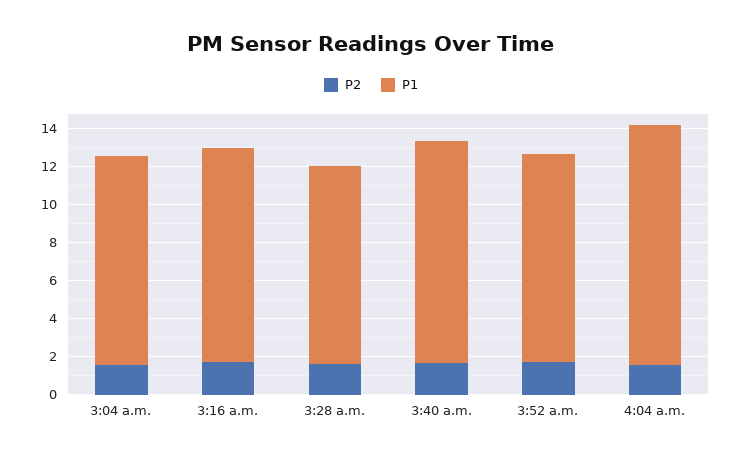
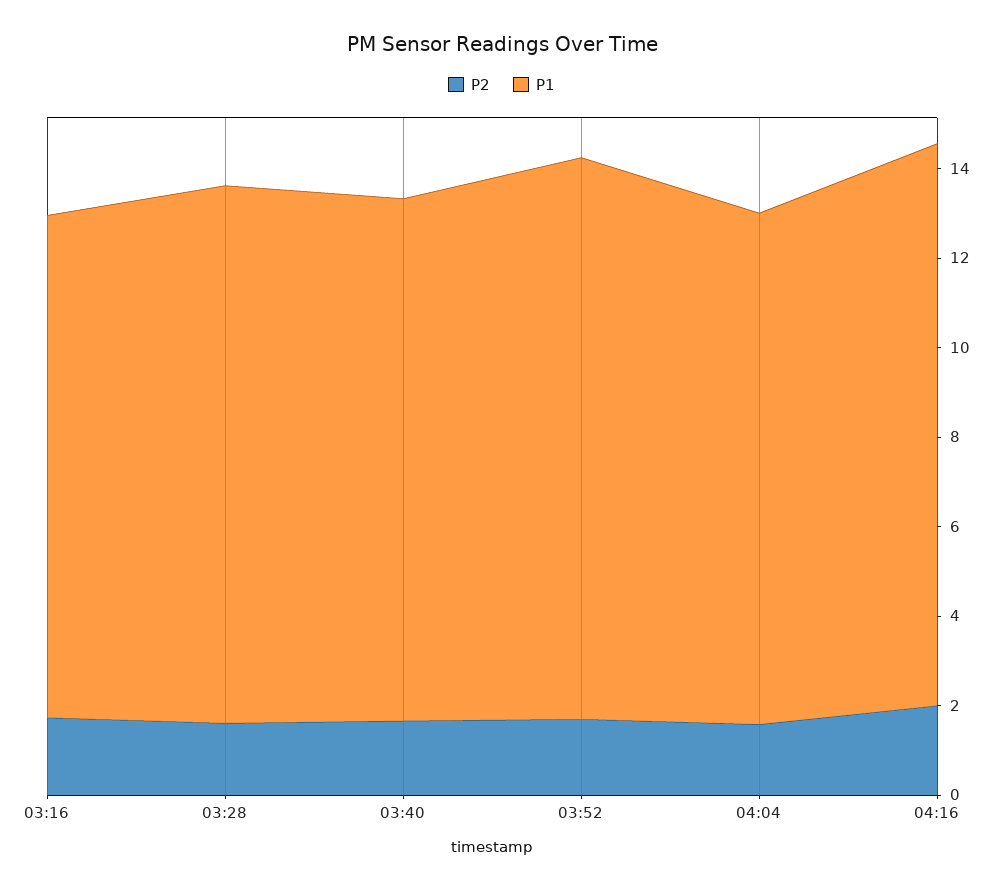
P2, 3:04 a.m.: 1.5 -> none
P1, 3:04 a.m.: 11 -> none
P1, 3:28 a.m.: 10.5 -> 12
P1, 3:52 a.m.: 11 -> 12.5
P1, 4:04 a.m.: 12.5 -> 11.5
P2, 04:16: none -> 2
P1, 04:16: none -> 12.5

